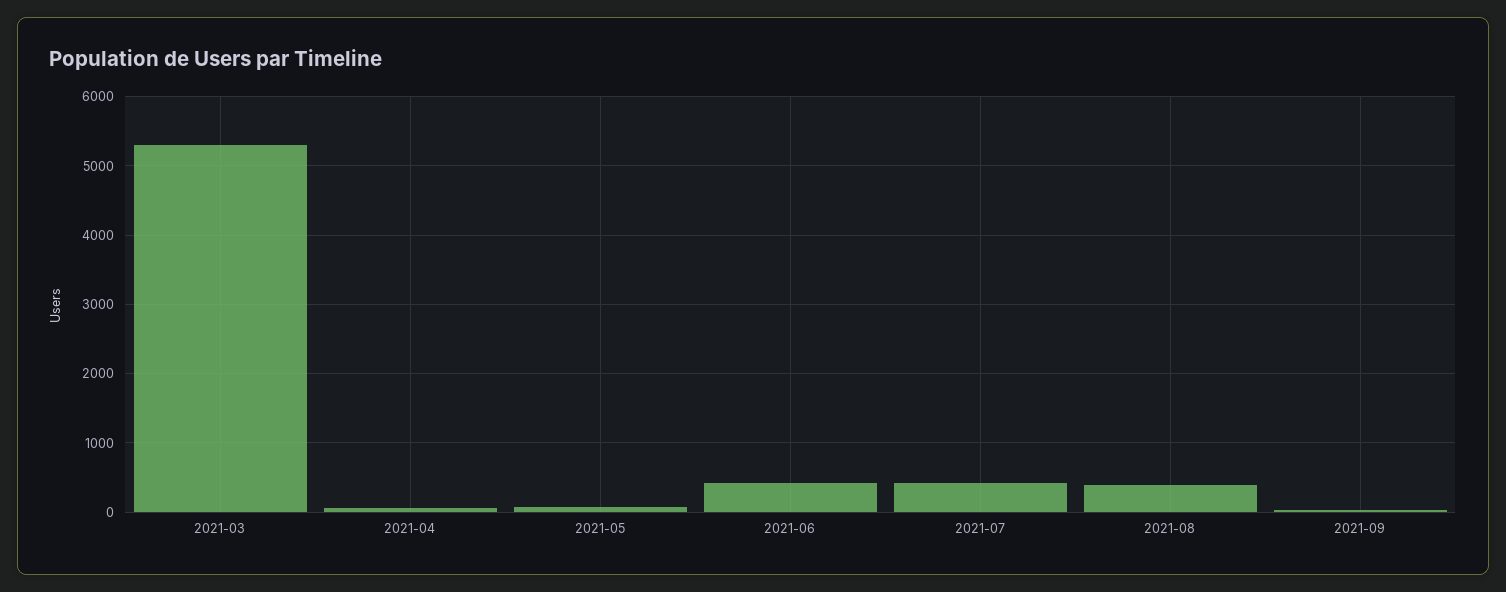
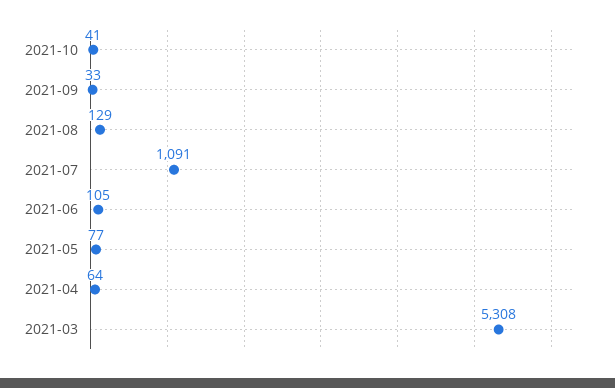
2021-06: 400 -> 105
2021-07: 400 -> 1091
2021-08: 400 -> 129
2021-10: none -> 41

